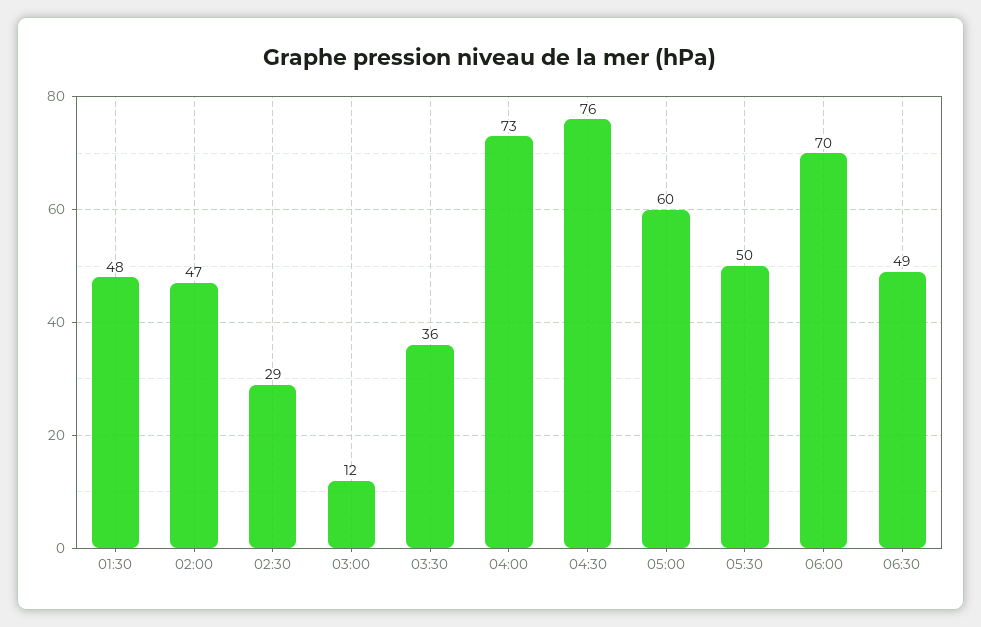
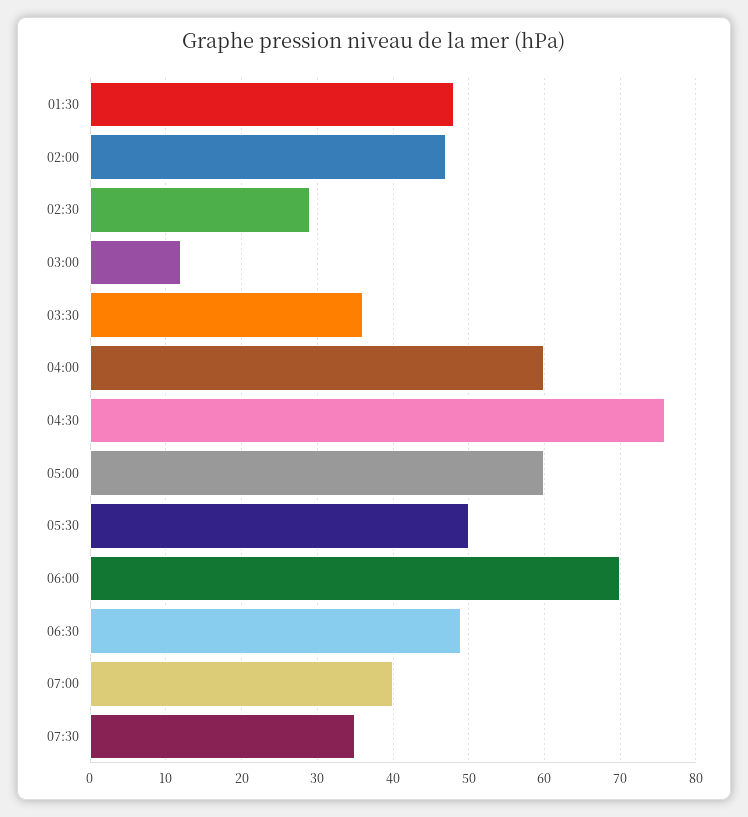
04:00: 73 -> 60
07:00: none -> 40
07:30: none -> 35

